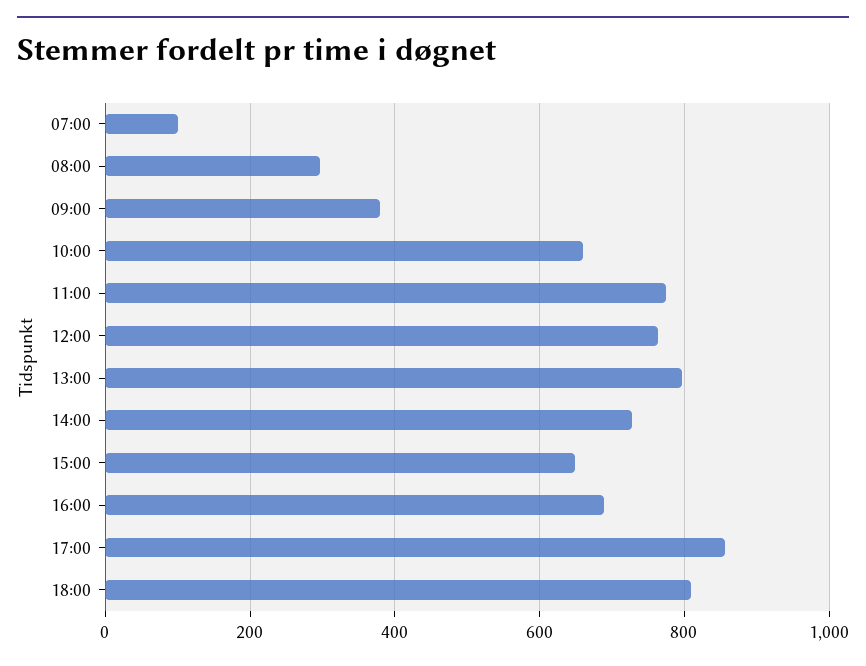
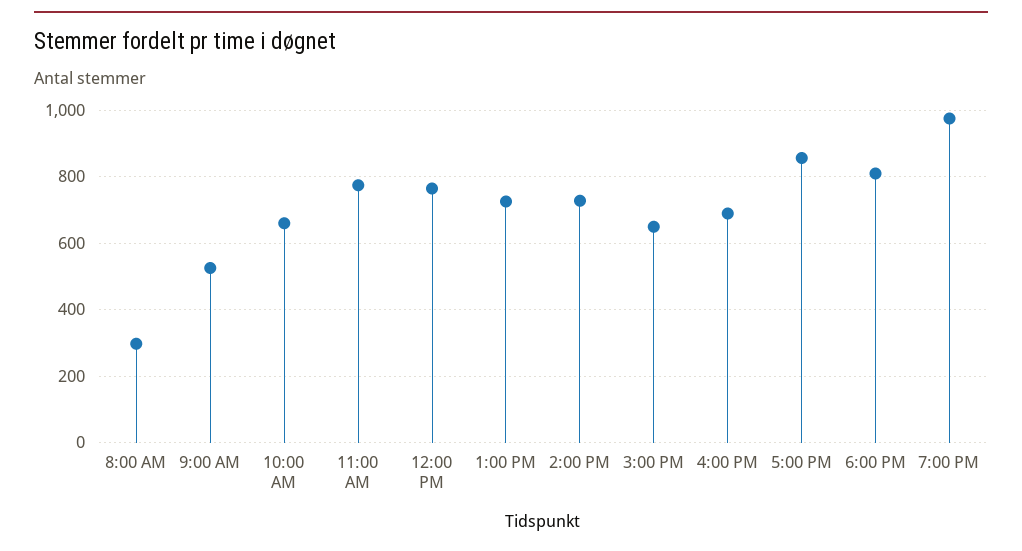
07:00: 100 -> none
09:00: 380 -> 520
13:00: 800 -> 720
7:00 PM: none -> 980

